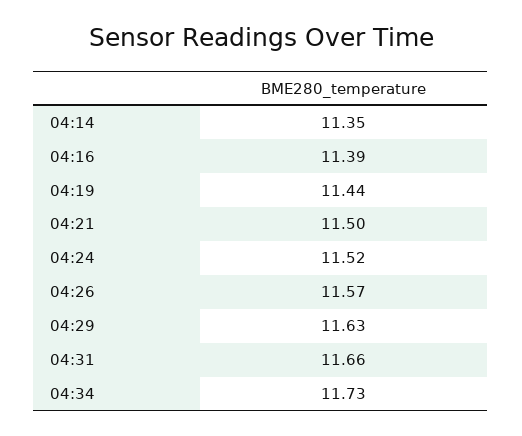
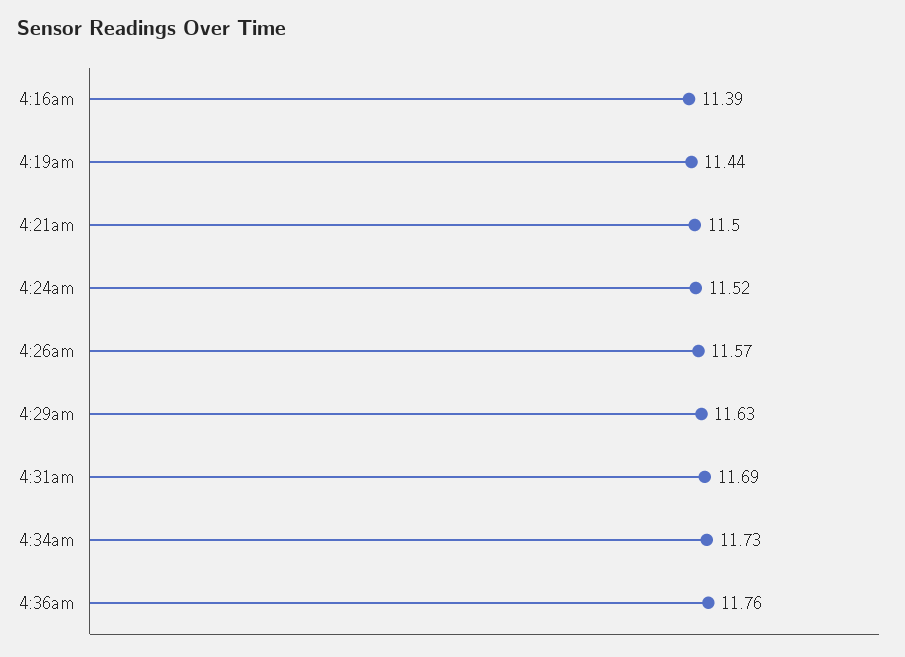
04:14: 11.35 -> none
04:31: 11.66 -> 11.69
4:36am: none -> 11.76

